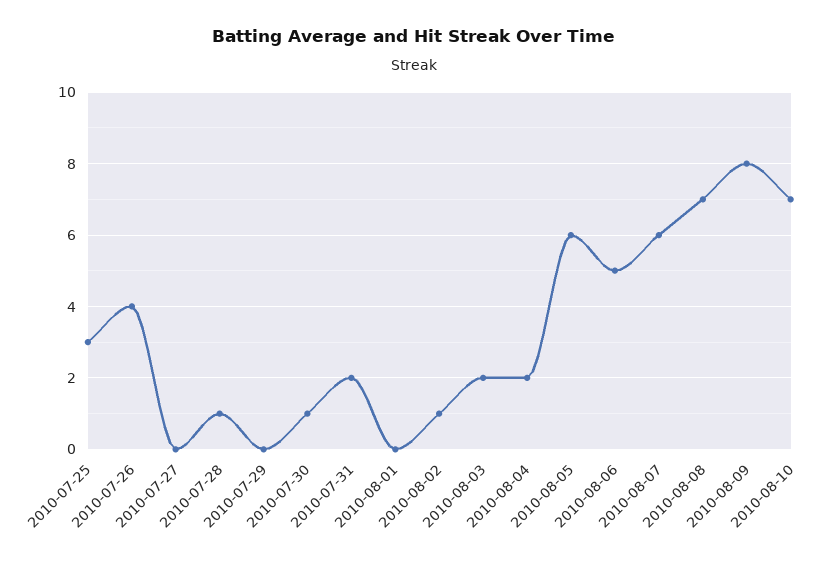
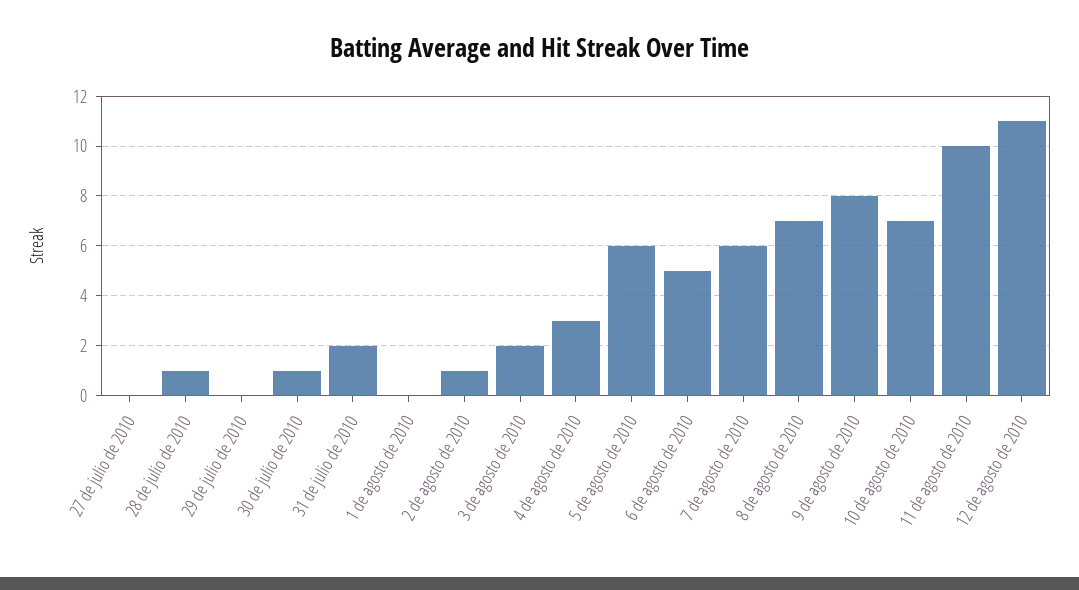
2010-07-25: 3 -> none
2010-07-26: 4 -> none
2010-08-04: 2 -> 3
11 de agosto de 2010: none -> 10
12 de agosto de 2010: none -> 11

